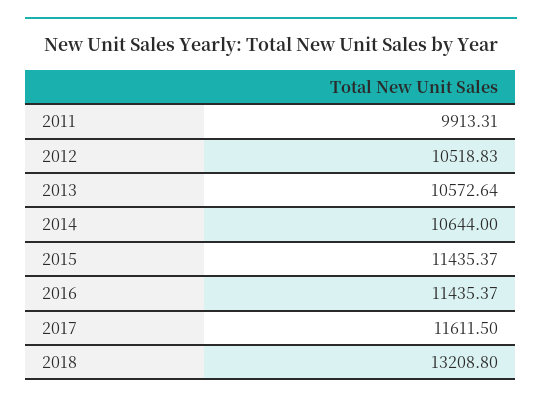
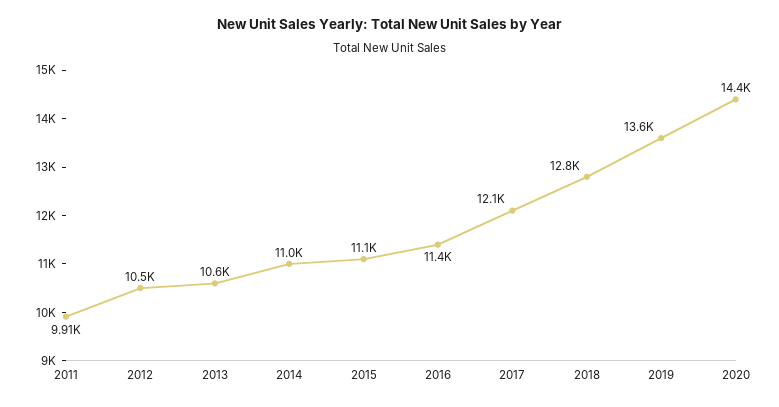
2014: 10644 -> 11000
2015: 11435.37 -> 11100
2017: 11611.5 -> 12100
2018: 13208.8 -> 12800
2019: none -> 13600
2020: none -> 14400

